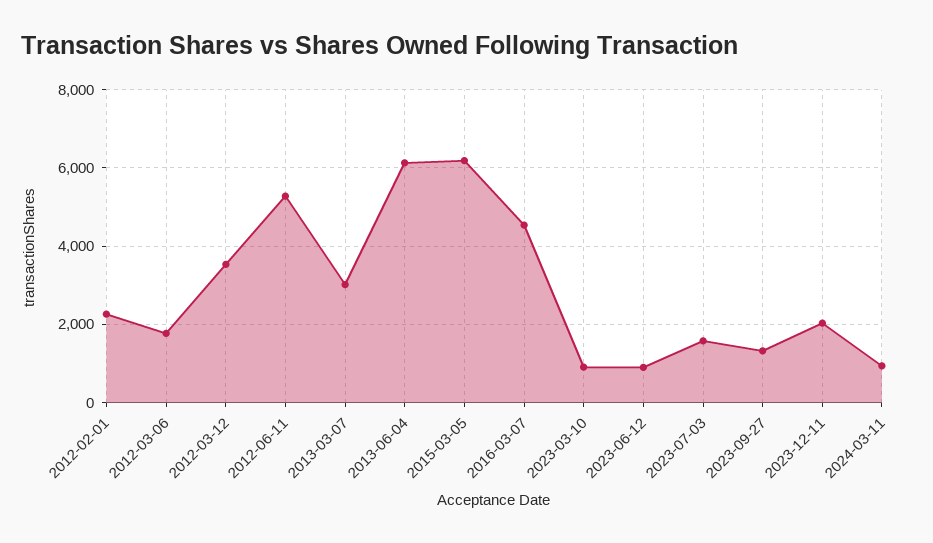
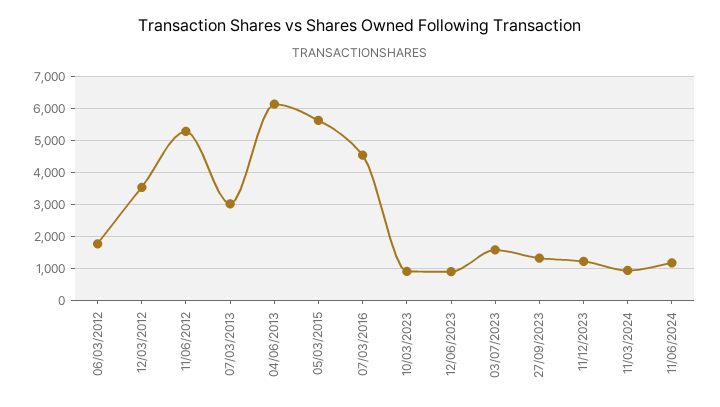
2012-02-01: 2200 -> none
2015-03-05: 6200 -> 5600
2023-12-11: 2000 -> 1200
11/06/2024: none -> 1200

